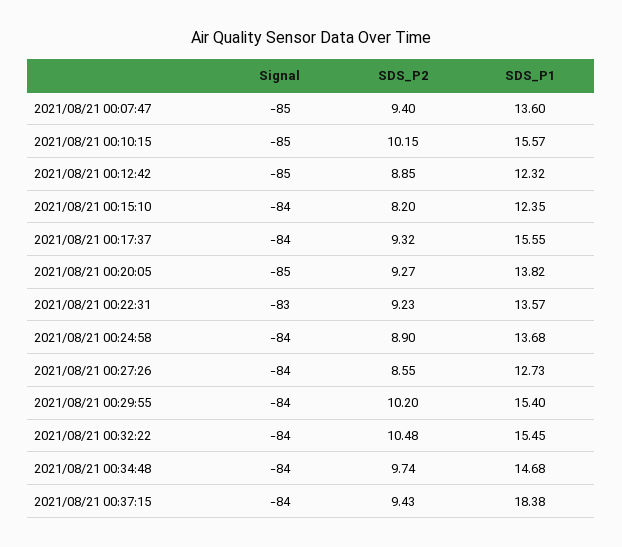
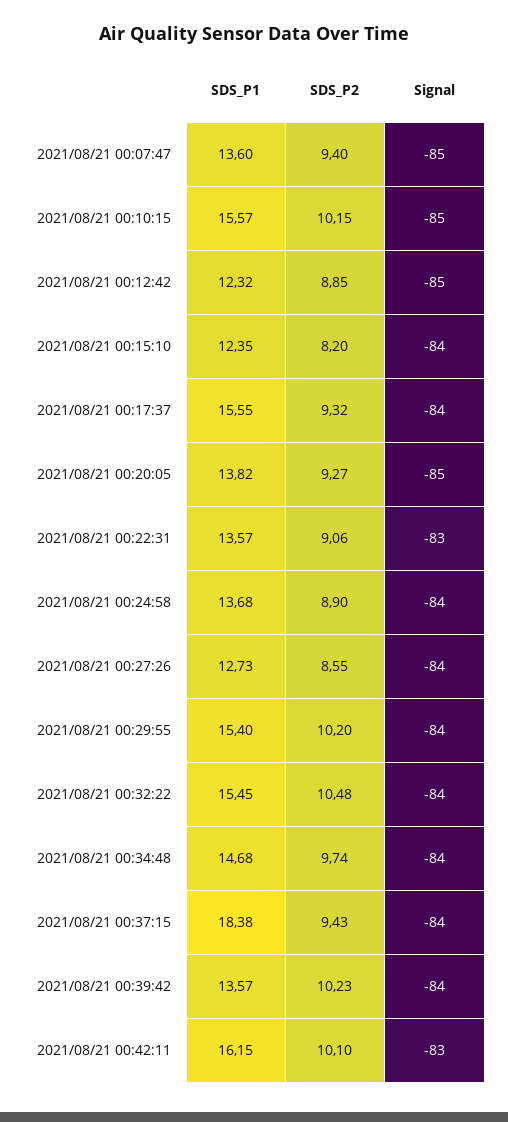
SDS_P2, 2021/08/21 00:22:31: 9.23 -> 9.06
SDS_P1, 2021/08/21 00:39:42: none -> 13.57
SDS_P2, 2021/08/21 00:39:42: none -> 10.23
Signal, 2021/08/21 00:39:42: none -> -84
SDS_P1, 2021/08/21 00:42:11: none -> 16.15
SDS_P2, 2021/08/21 00:42:11: none -> 10.1
Signal, 2021/08/21 00:42:11: none -> -83

